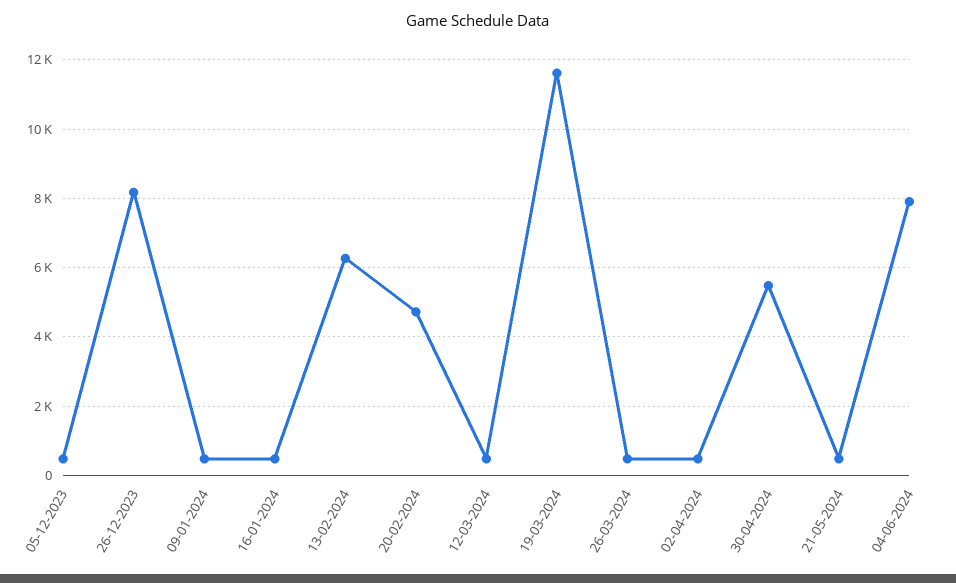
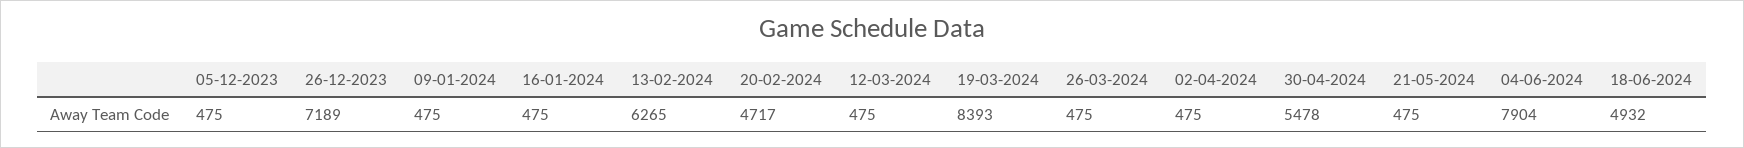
26-12-2023: 8200 -> 7189
19-03-2024: 11600 -> 8393
18-06-2024: none -> 4932

